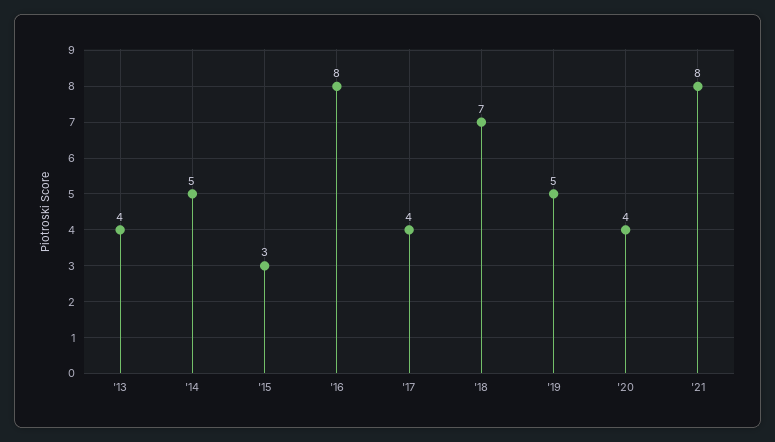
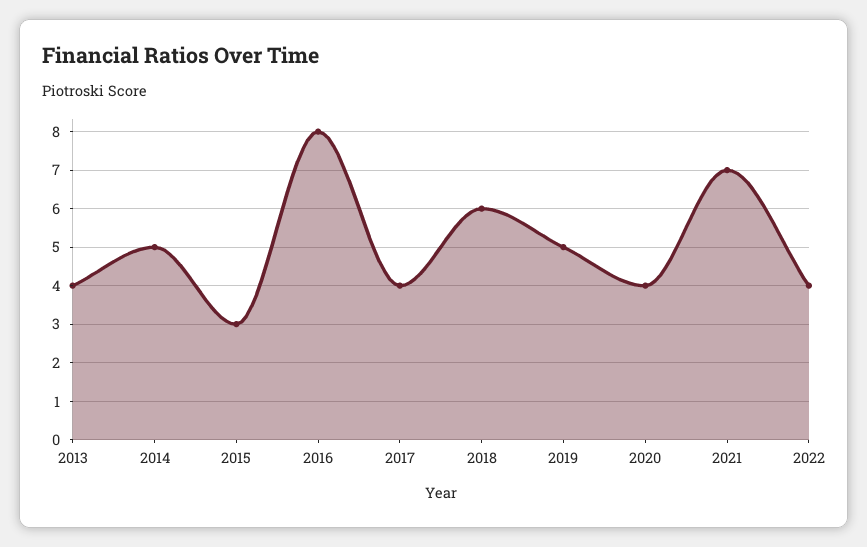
'18: 7 -> 6
'21: 8 -> 7
2022: none -> 4

